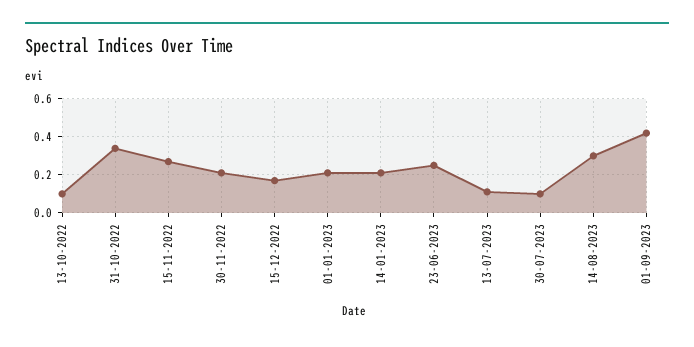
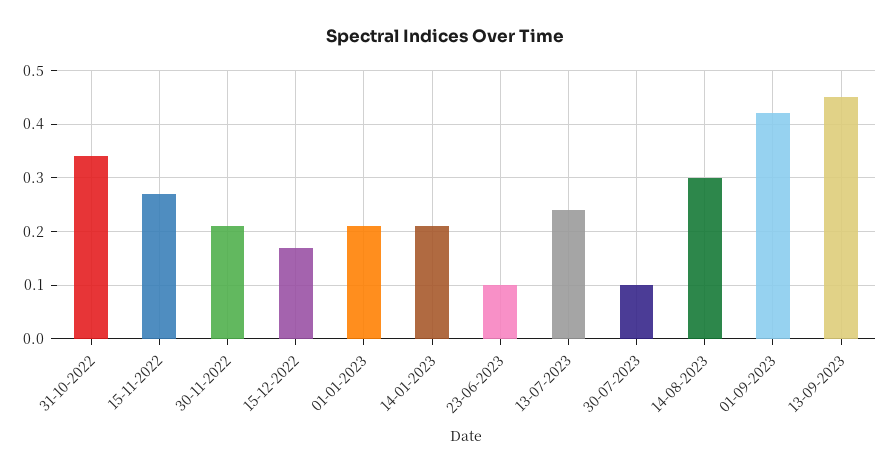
13-10-2022: 0.1 -> none
23-06-2023: 0.25 -> 0.1
13-07-2023: 0.1 -> 0.25
13-09-2023: none -> 0.45

